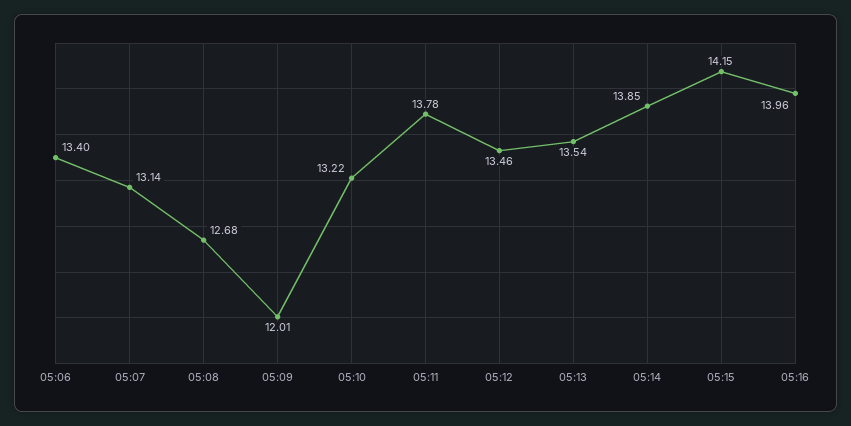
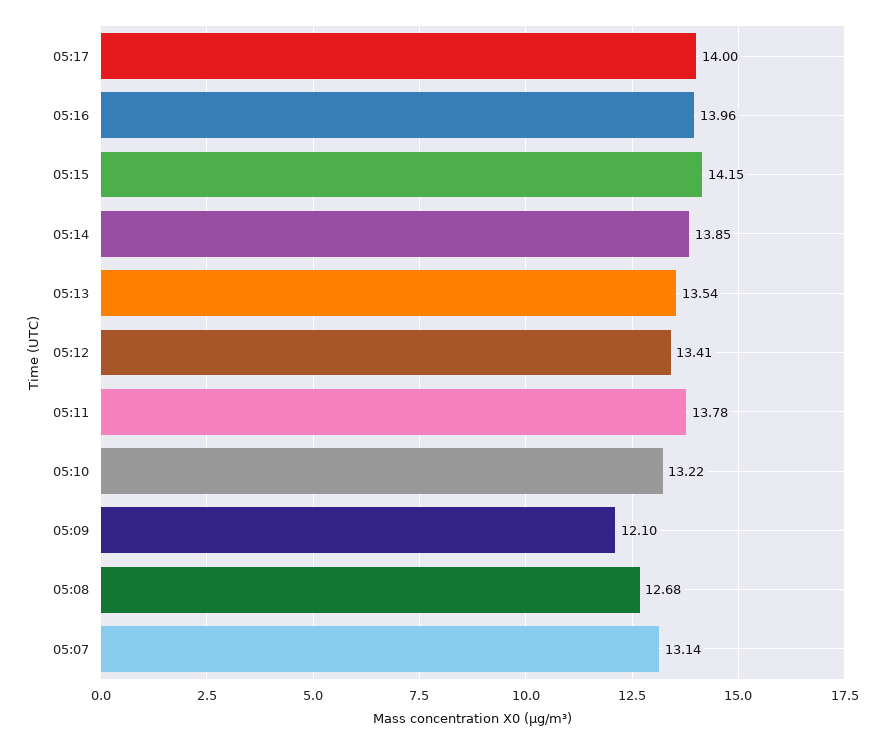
05:06: 13.4 -> none
05:09: 12.01 -> 12.1
05:12: 13.46 -> 13.41
05:17: none -> 14

